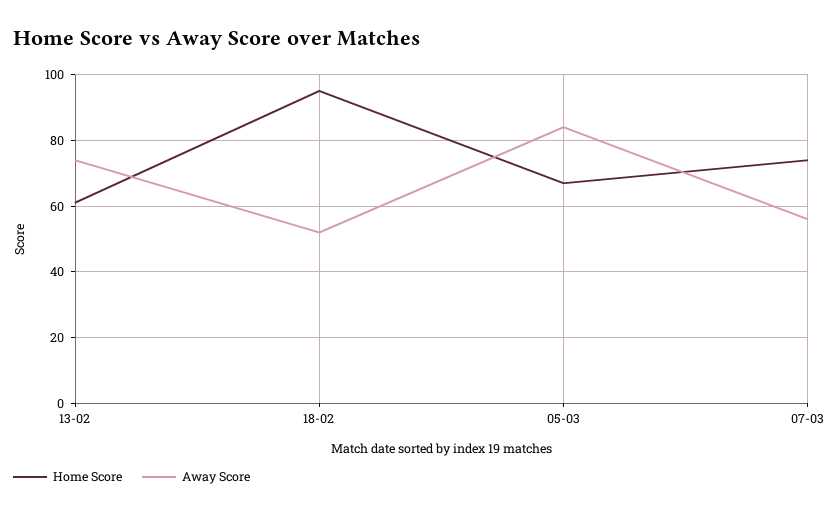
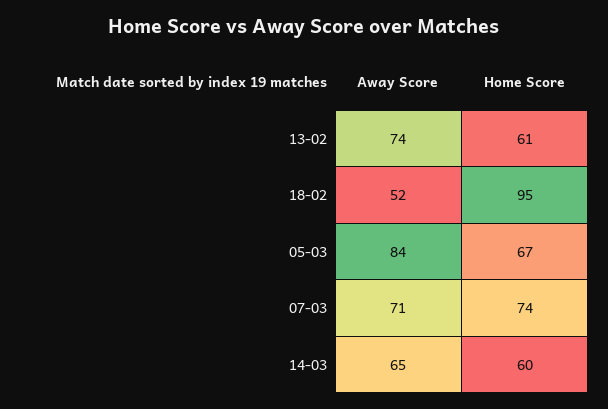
Away Score, 07-03: 55 -> 71
Away Score, 14-03: none -> 65
Home Score, 14-03: none -> 60

